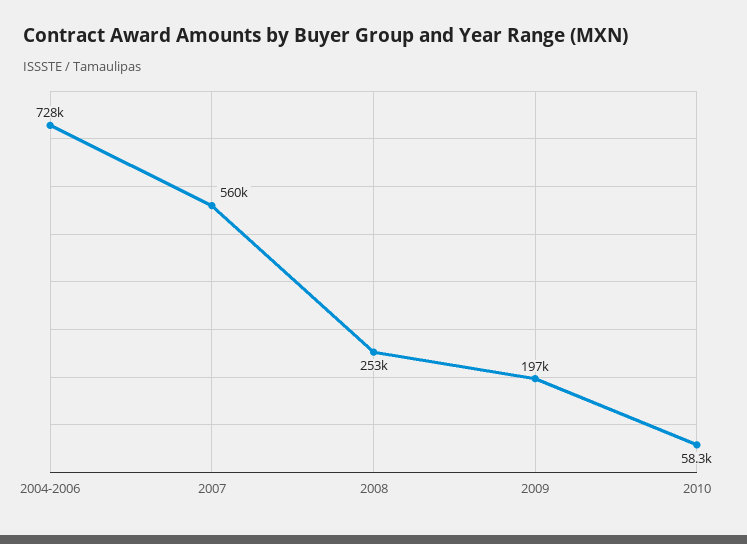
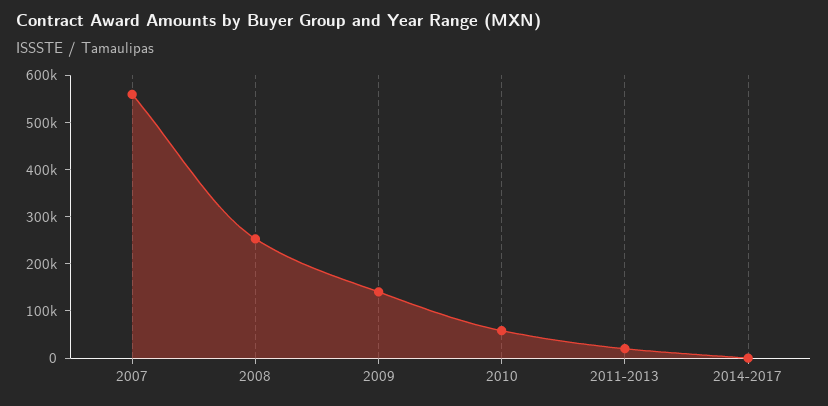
2004-2006: 728000 -> none
2009: 197000 -> 140000
2011-2013: none -> 20000
2014-2017: none -> 0

